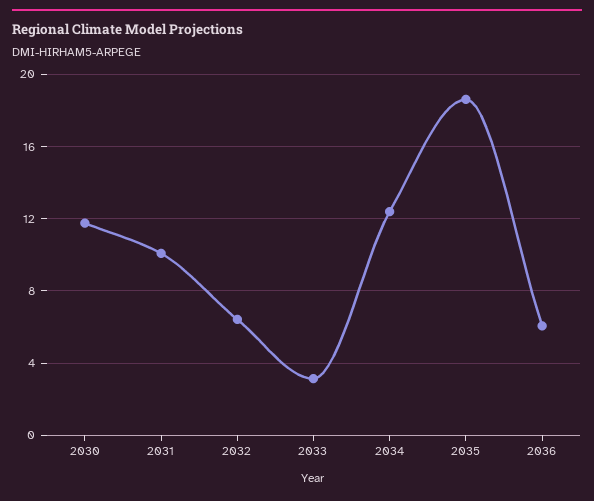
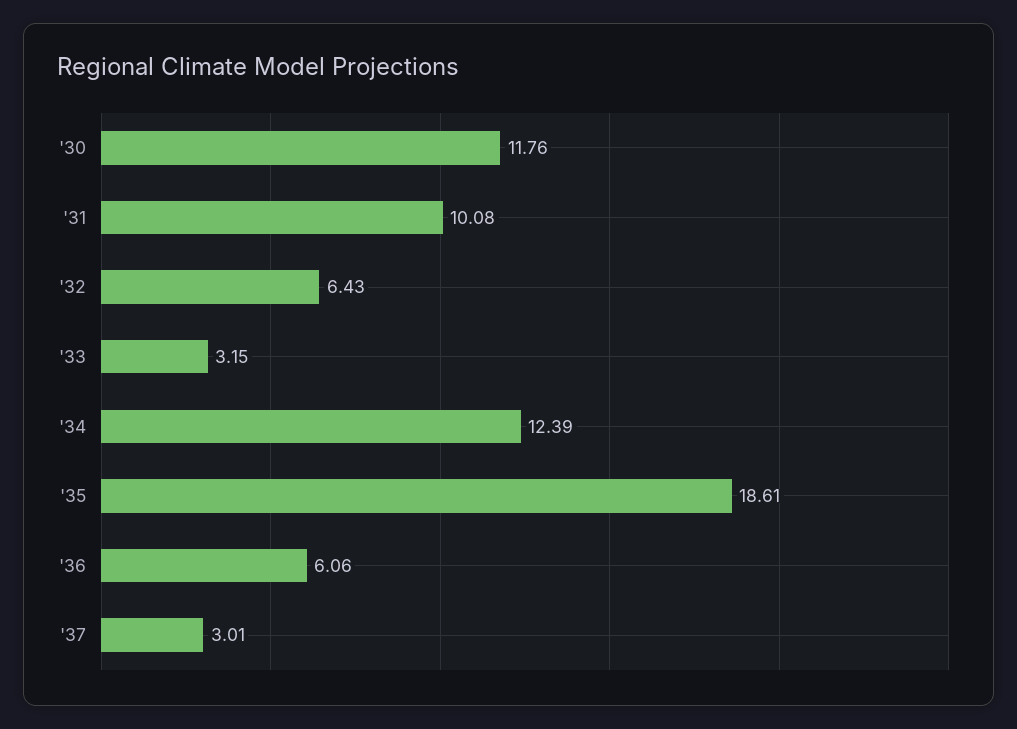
'37: none -> 3.01

